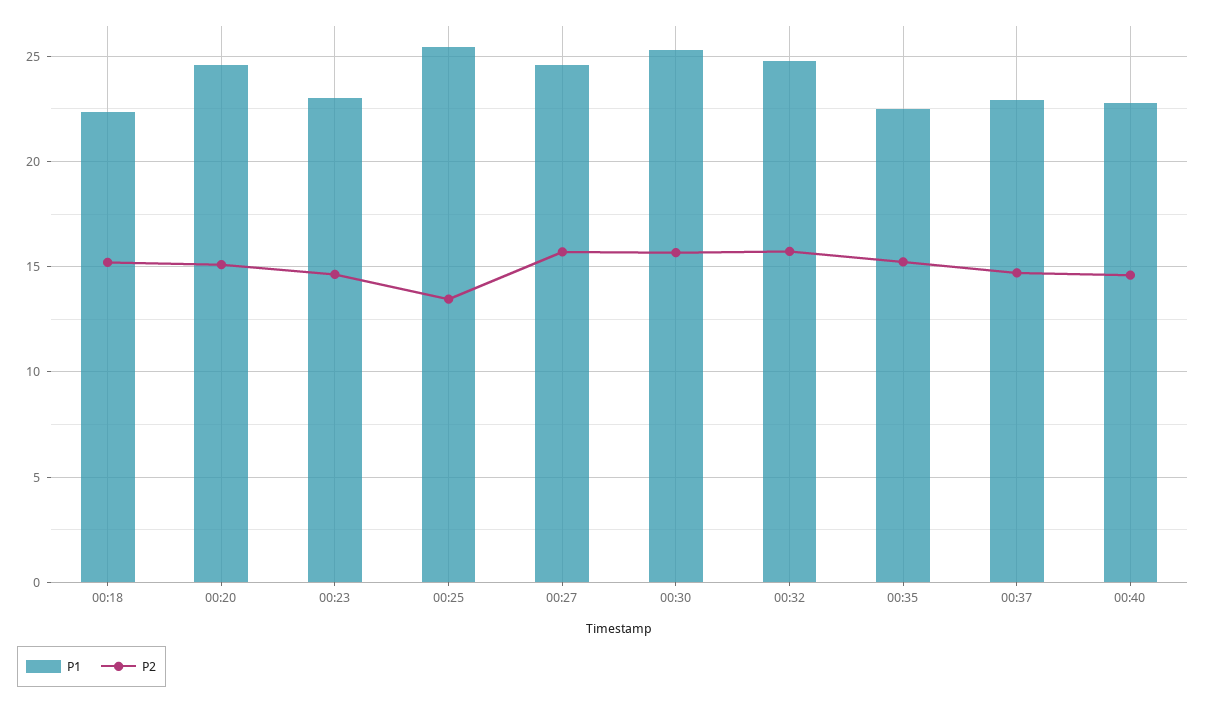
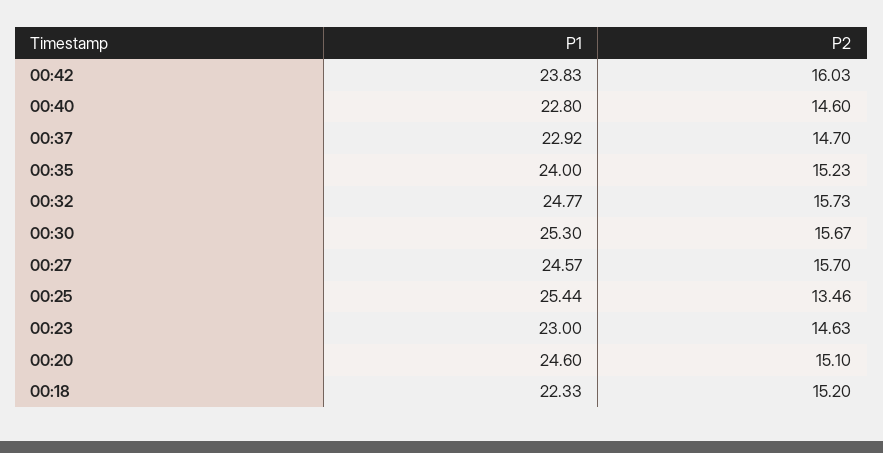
P1, 00:35: 22.5 -> 24
P1, 00:42: none -> 23.83
P2, 00:42: none -> 16.03

